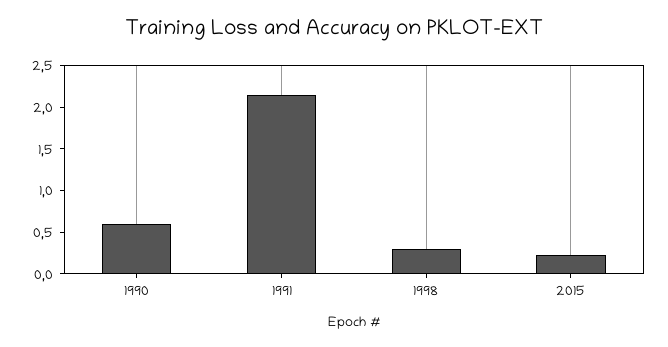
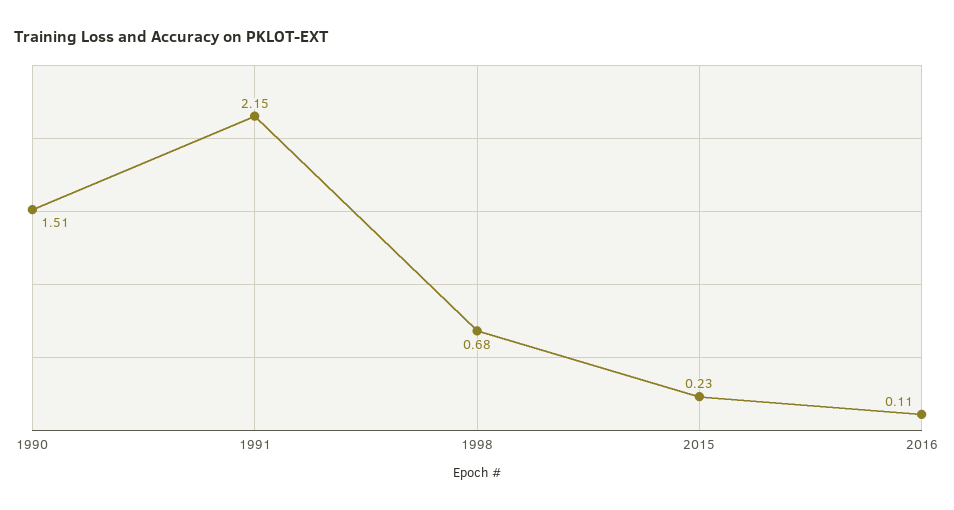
1990: 0.6 -> 1.51
1998: 0.3 -> 0.68
2016: none -> 0.11

